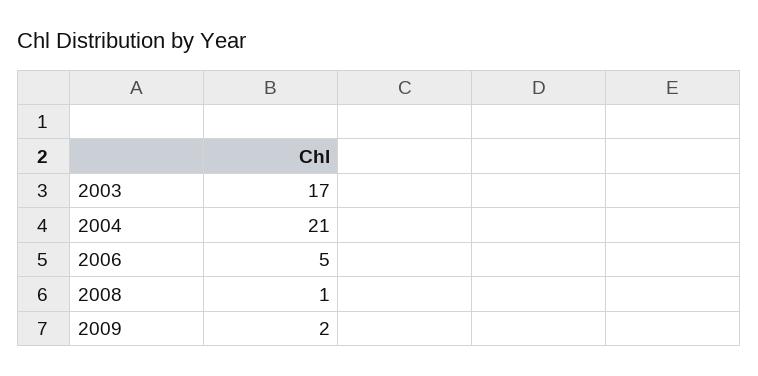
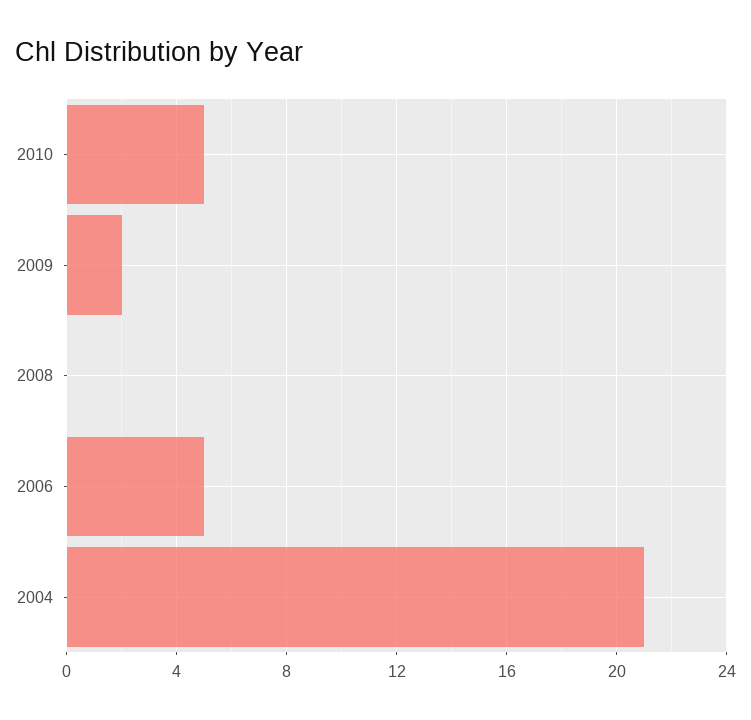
2003: 17 -> none
2008: 1 -> 0
2010: none -> 5

